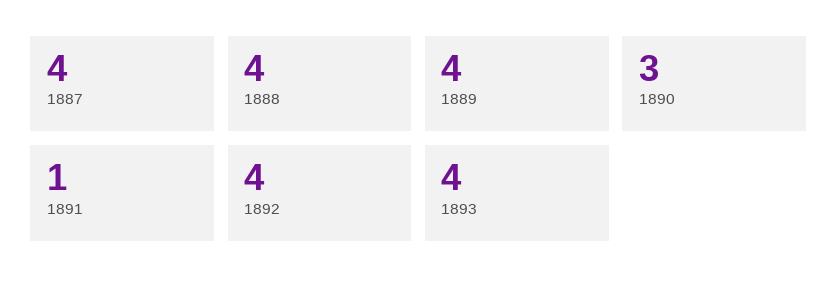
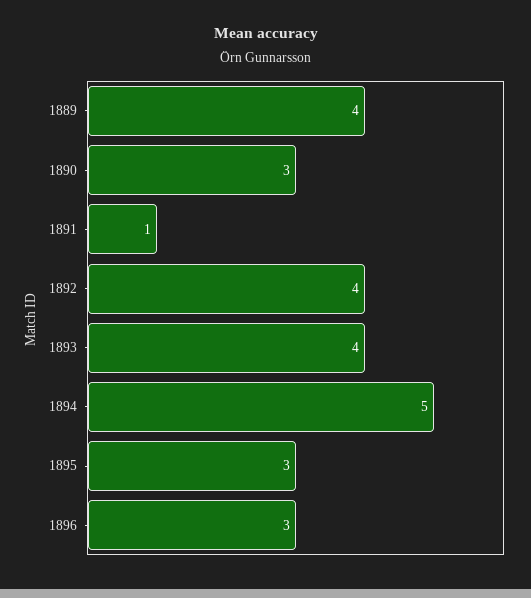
1887: 4 -> none
1888: 4 -> none
1894: none -> 5
1895: none -> 3
1896: none -> 3

